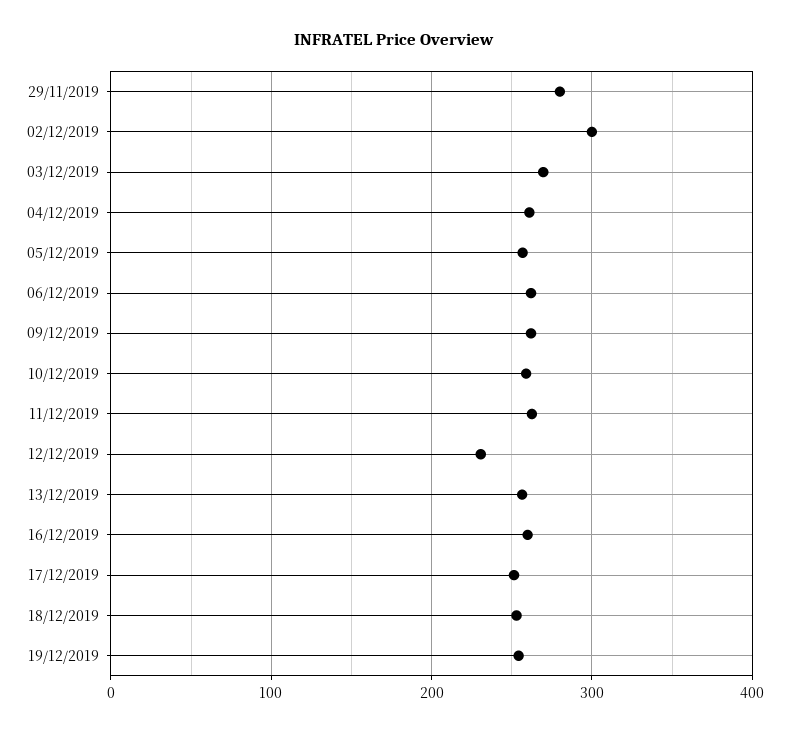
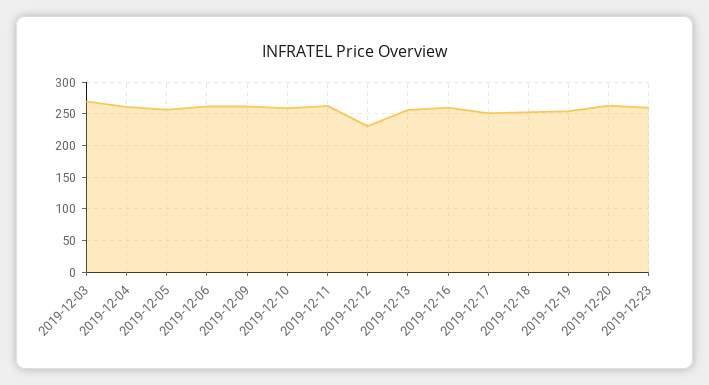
29/11/2019: 280 -> none
02/12/2019: 300 -> none
2019-12-20: none -> 260
2019-12-23: none -> 260

